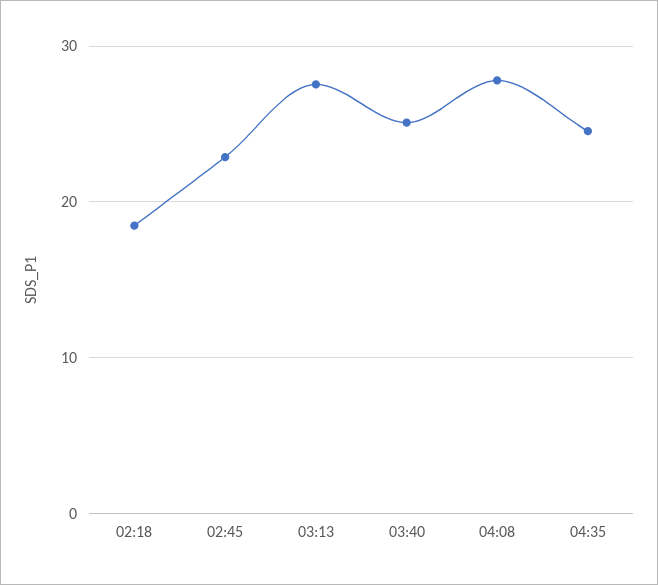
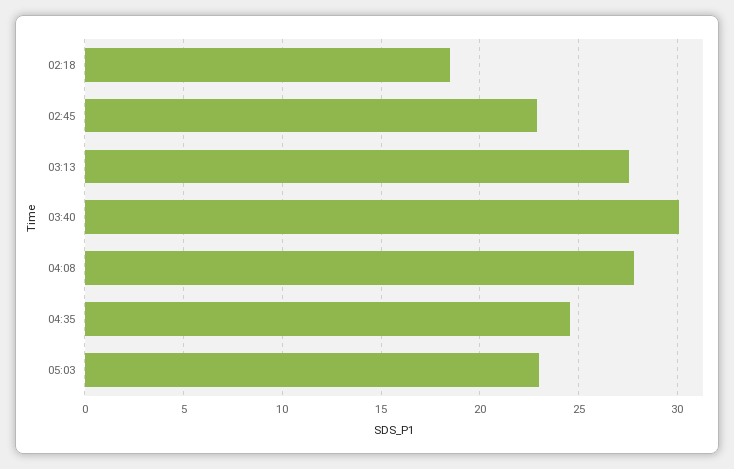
03:40: 25 -> 30
05:03: none -> 23

